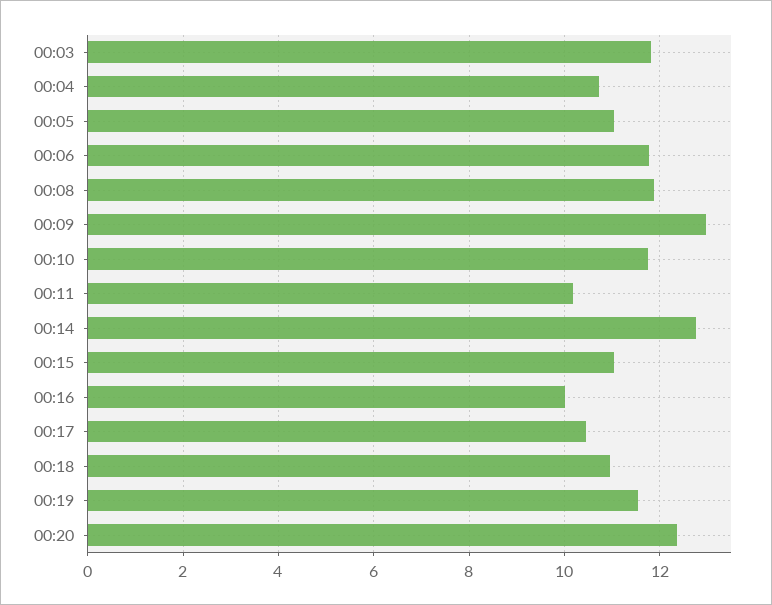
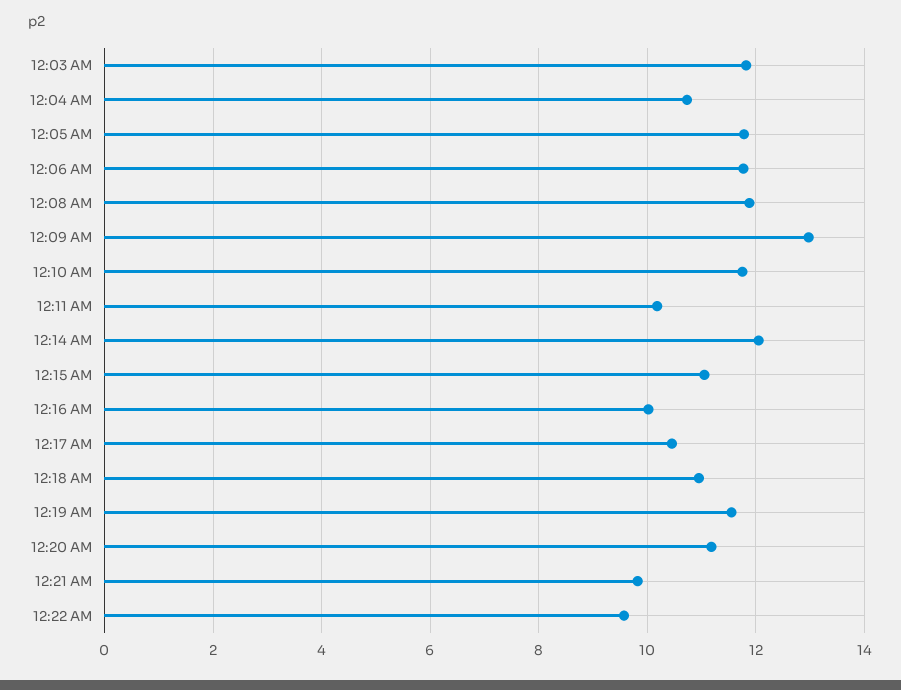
00:05: 11 -> 11.8
00:14: 12.8 -> 12
00:20: 12.4 -> 11.2
12:21 AM: none -> 9.8
12:22 AM: none -> 9.6

